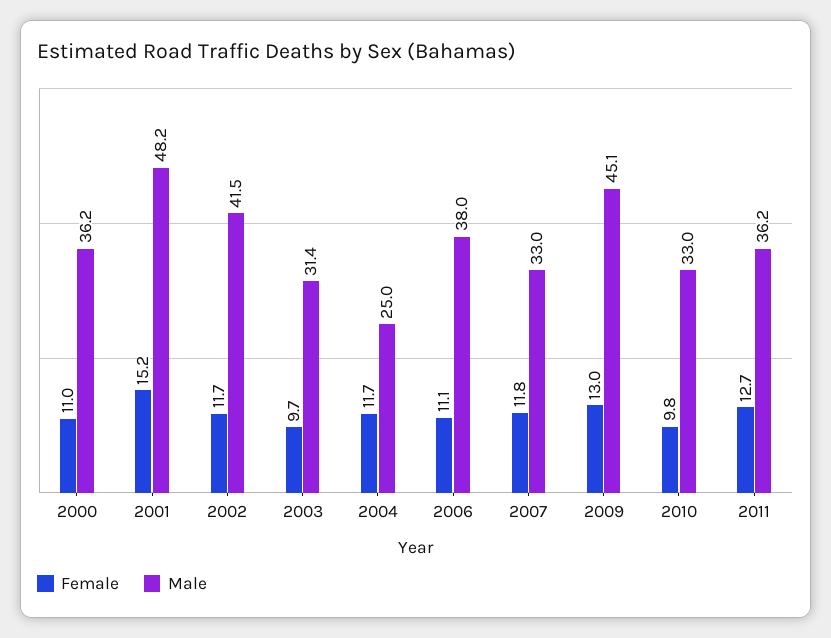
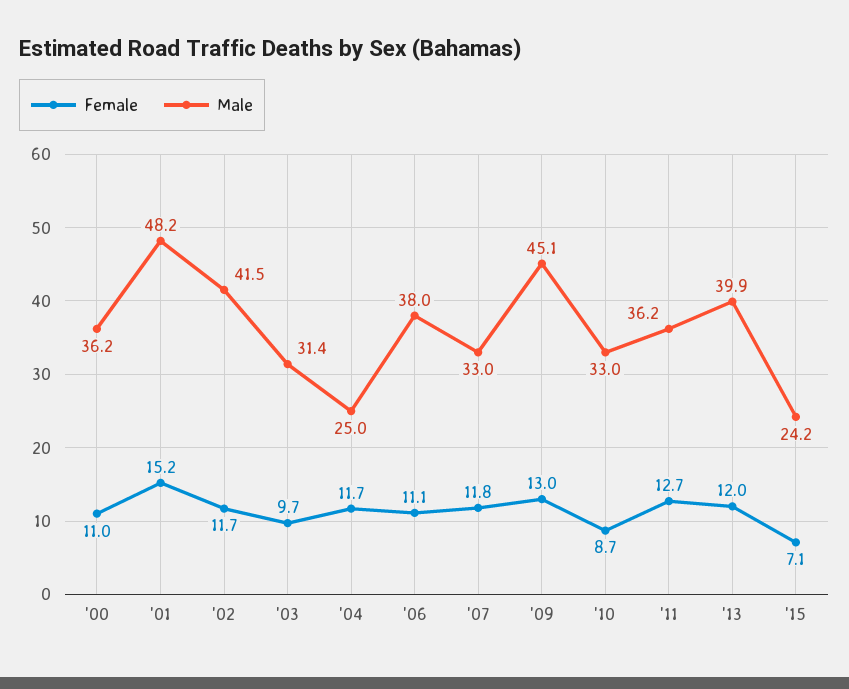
Female, 2010: 9.8 -> 8.7
Female, '13: none -> 12
Male, '13: none -> 39.9
Female, '15: none -> 7.1
Male, '15: none -> 24.2

